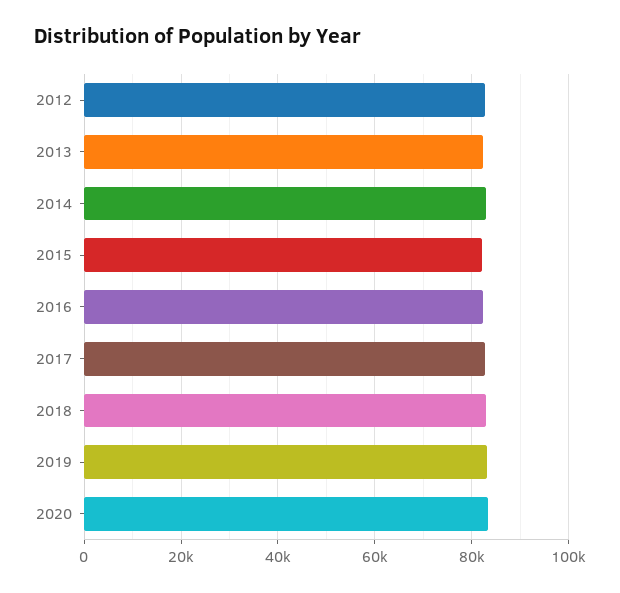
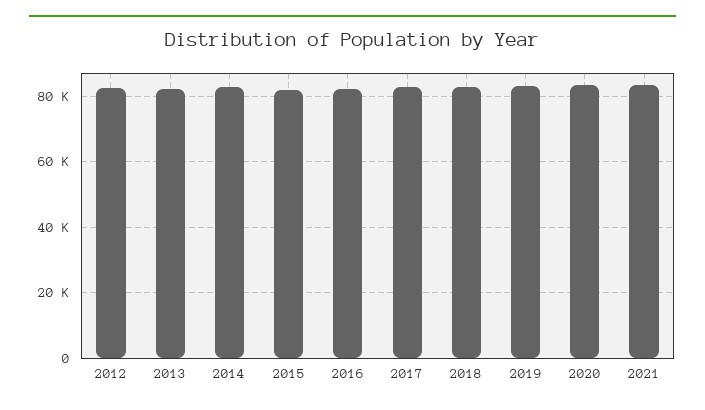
2021: none -> 84000

